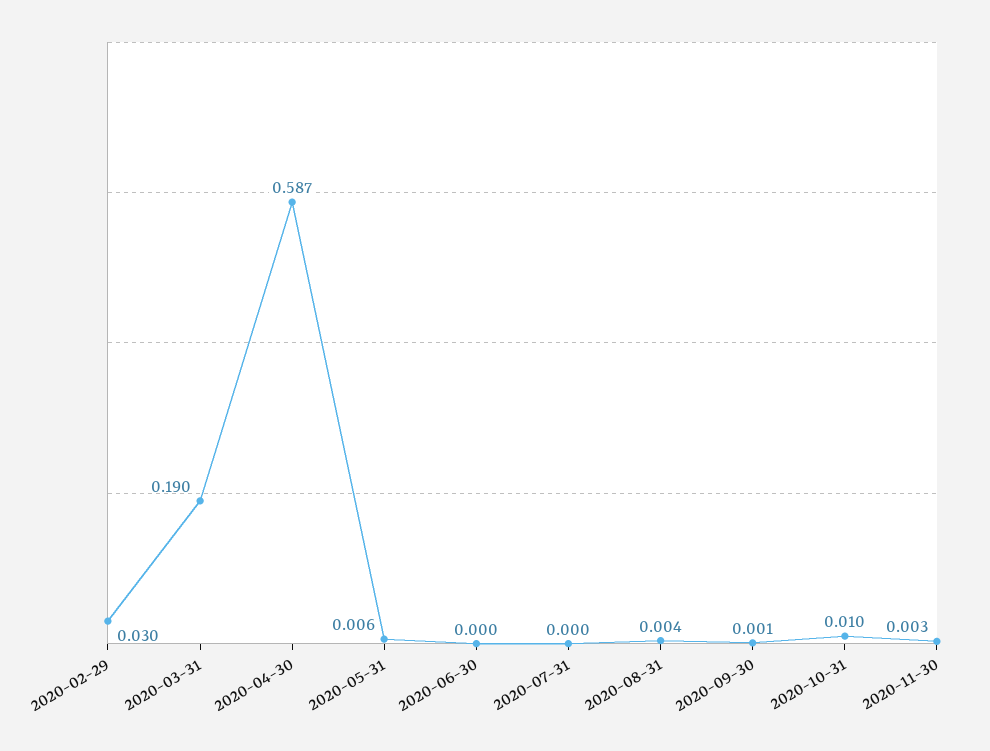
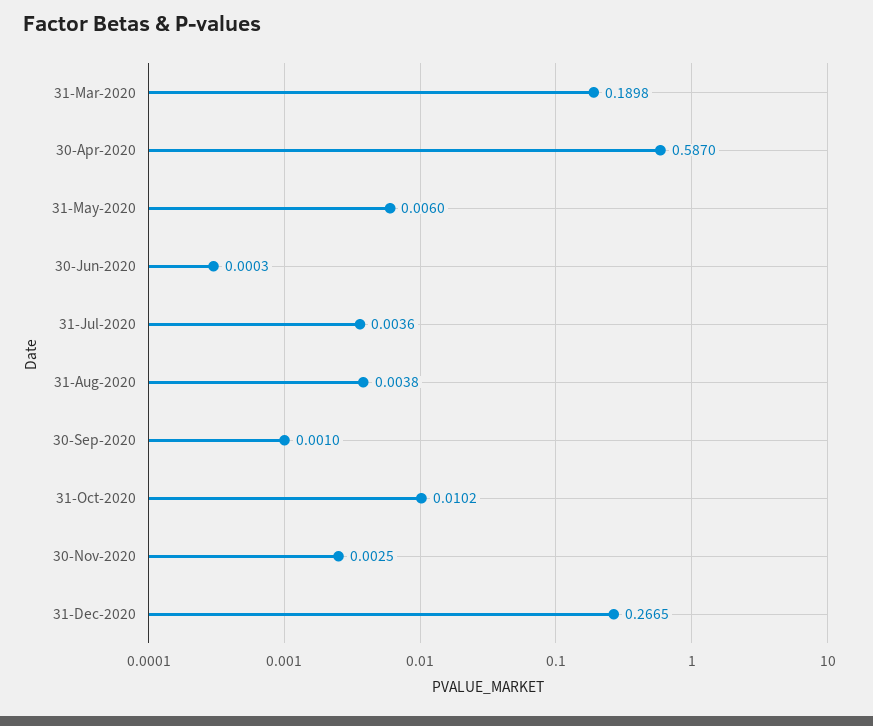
2020-02-29: 0.03 -> none
2020-07-31: 0 -> 0.0036
31-Dec-2020: none -> 0.2665

